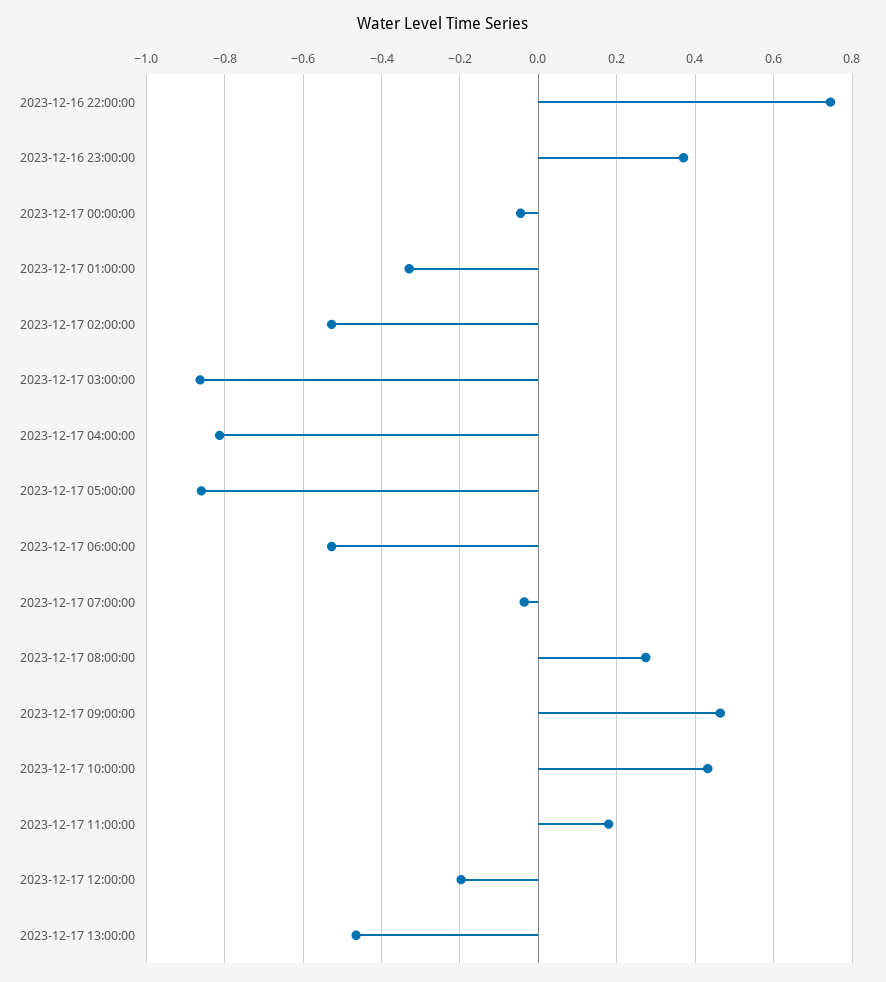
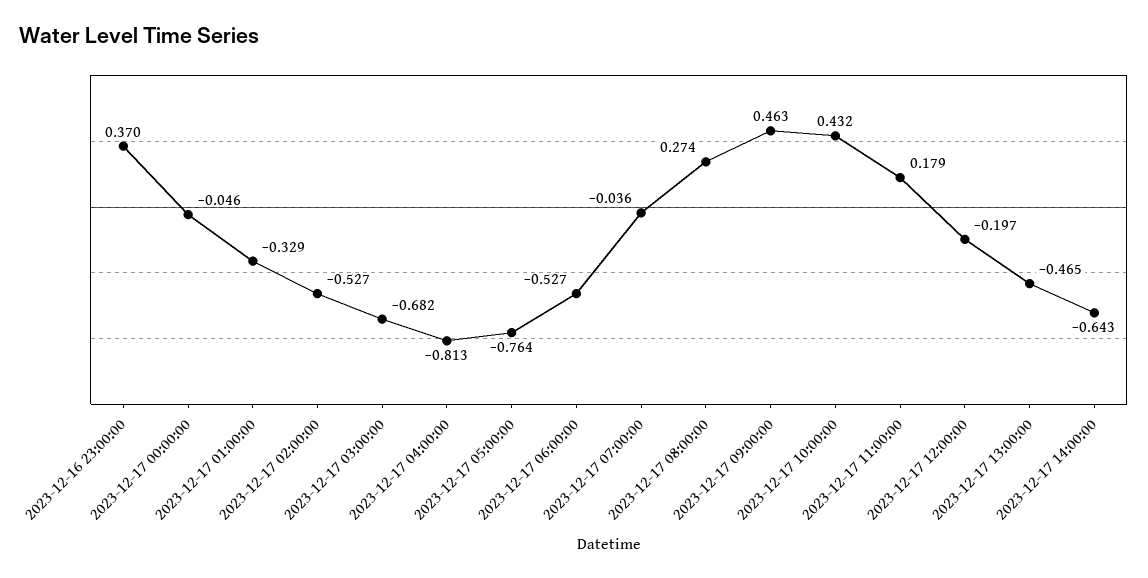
2023-12-16 22:00:00: 0.74 -> none
2023-12-17 03:00:00: -0.86 -> -0.682
2023-12-17 05:00:00: -0.86 -> -0.764
2023-12-17 14:00:00: none -> -0.643

